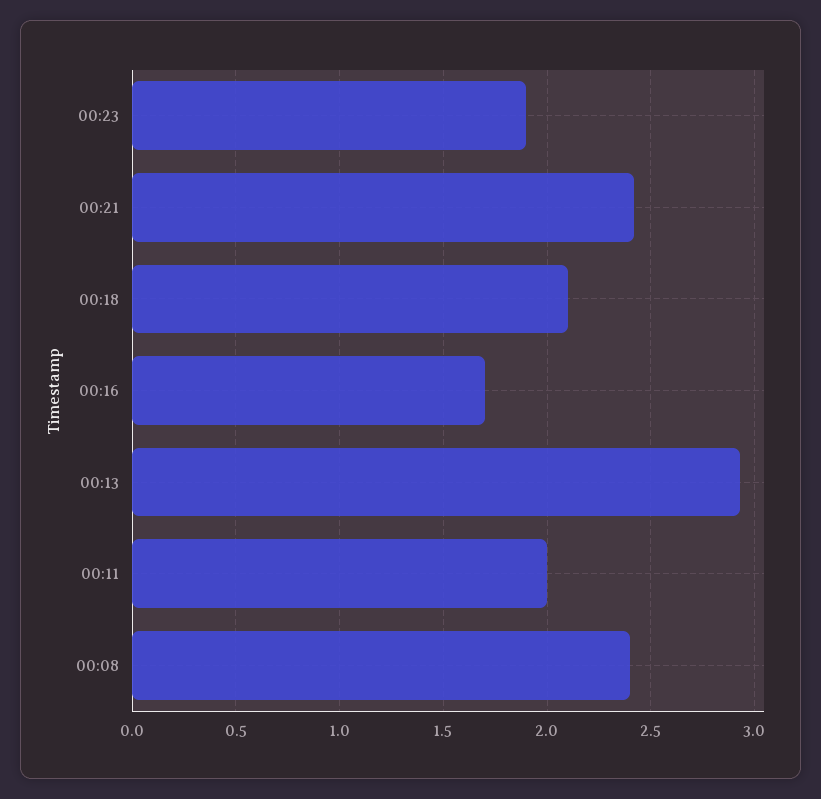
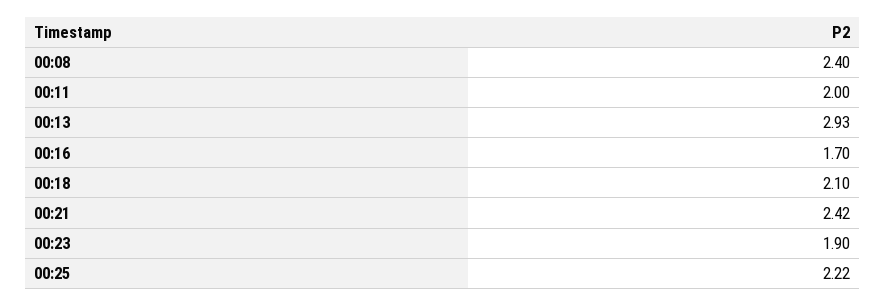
00:25: none -> 2.22

